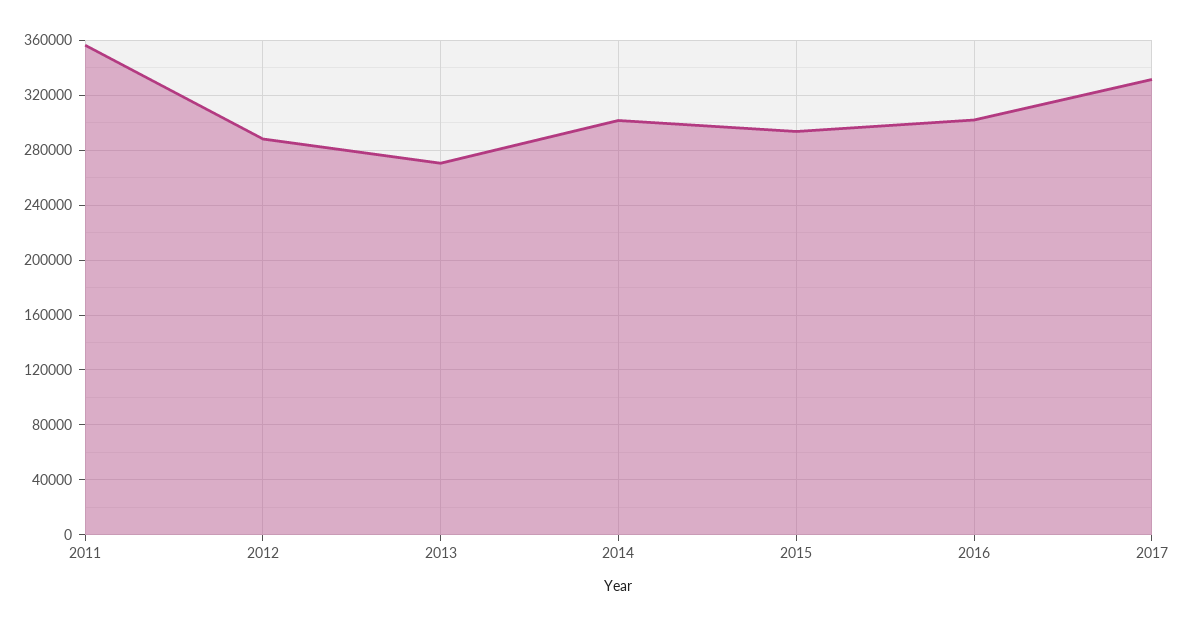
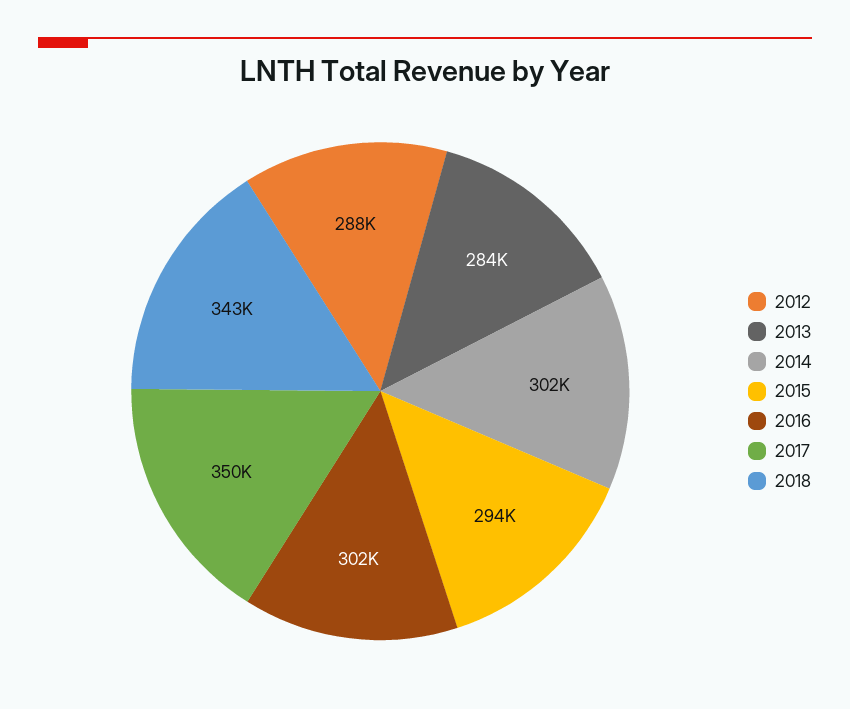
2011: 355000 -> none
2013: 270000 -> 284000
2017: 330000 -> 350000
2018: none -> 343000

